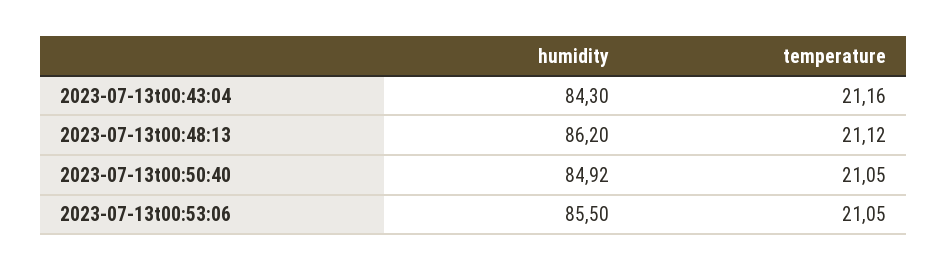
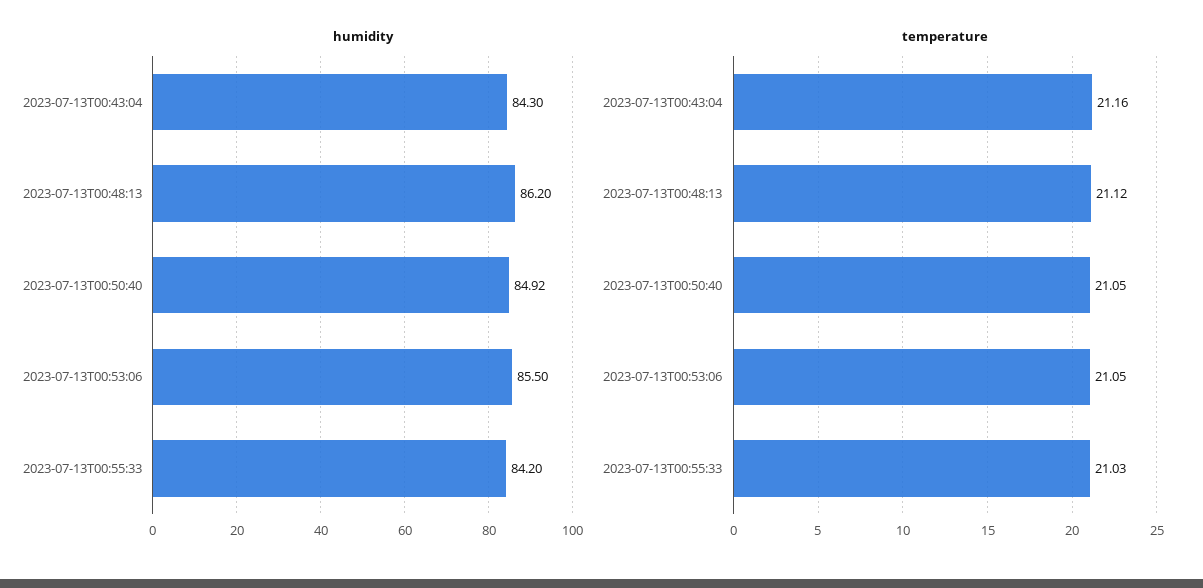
humidity, 2023-07-13T00:55:33: none -> 84.2
temperature, 2023-07-13T00:55:33: none -> 21.03

